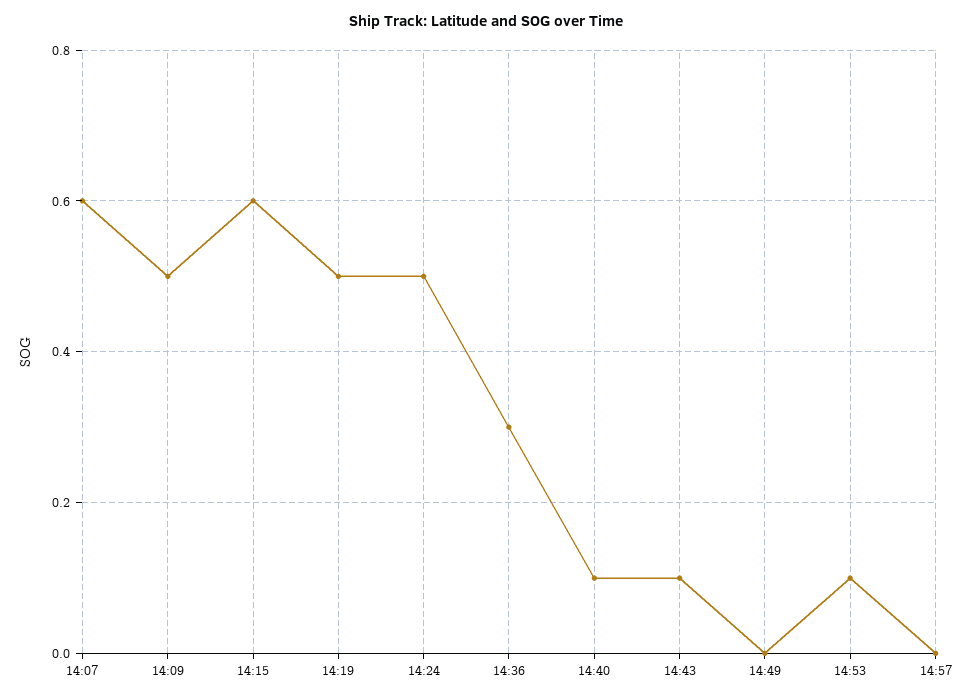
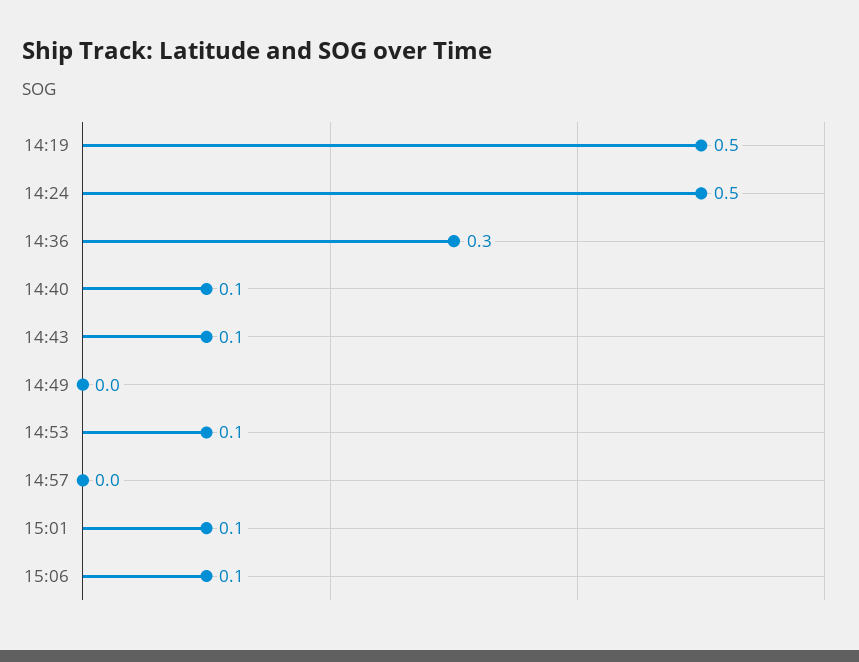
14:07: 0.6 -> none
14:09: 0.5 -> none
14:15: 0.6 -> none
15:01: none -> 0.1
15:06: none -> 0.1

